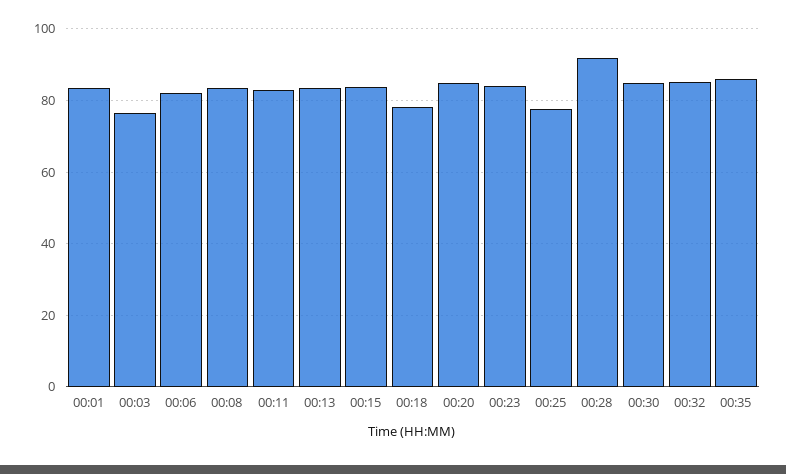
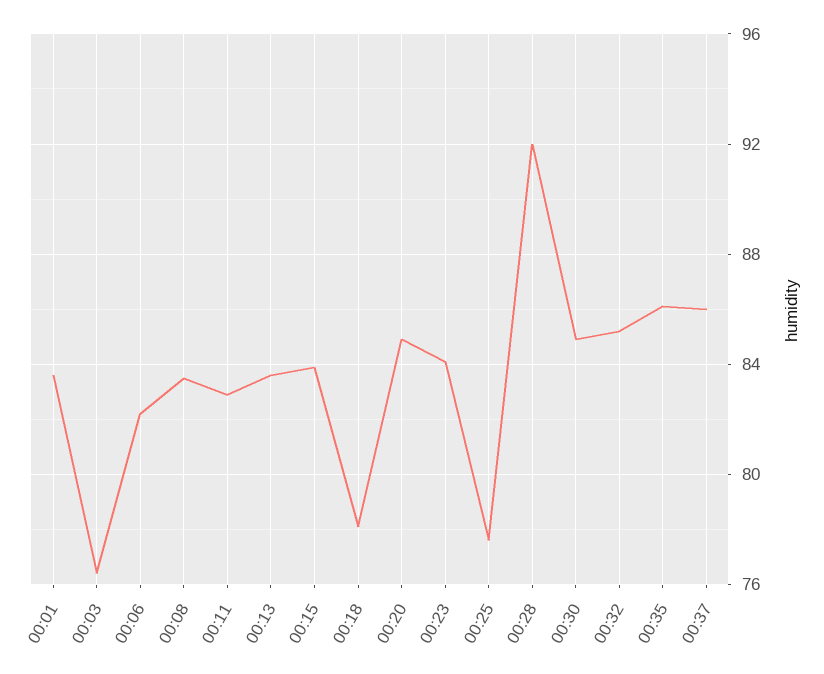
00:37: none -> 86

